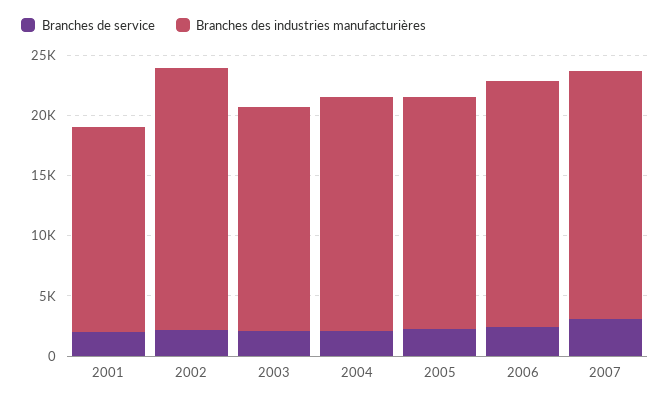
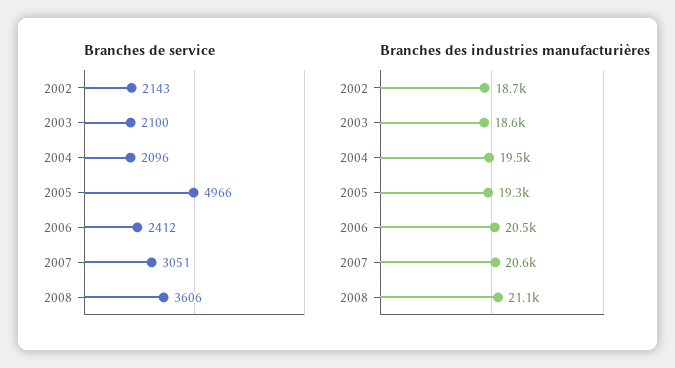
Branches de service, 2001: 2000 -> none
Branches des industries manufacturières, 2001: 17000 -> none
Branches des industries manufacturières, 2002: 22000 -> 18700
Branches de service, 2005: 2000 -> 4966
Branches de service, 2008: none -> 3606
Branches des industries manufacturières, 2008: none -> 21100

